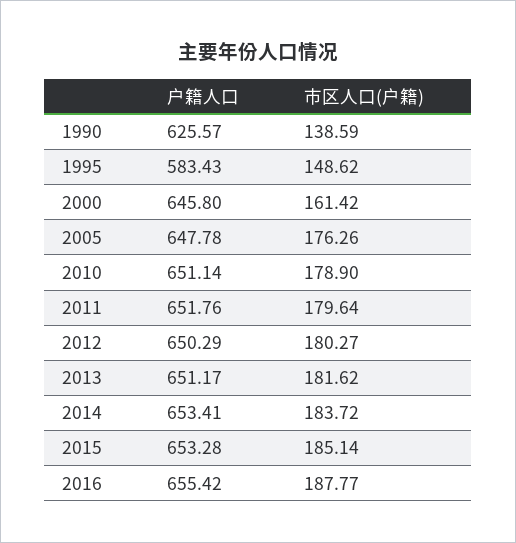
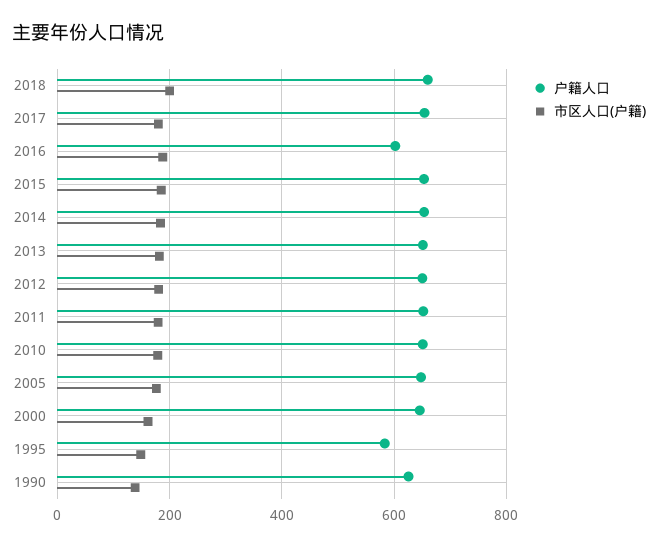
户籍人口, 2016: 655.42 -> 600
户籍人口, 2018: none -> 660
市区人口(户籍), 2018: none -> 200
户籍人口, 2017: none -> 660
市区人口(户籍), 2017: none -> 180

